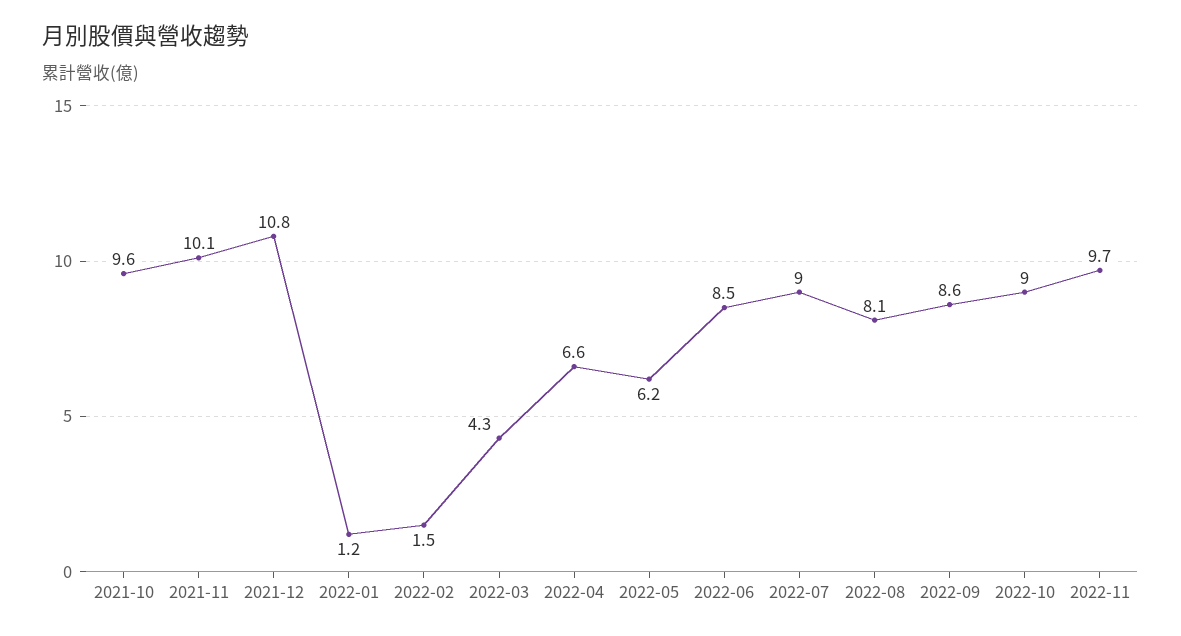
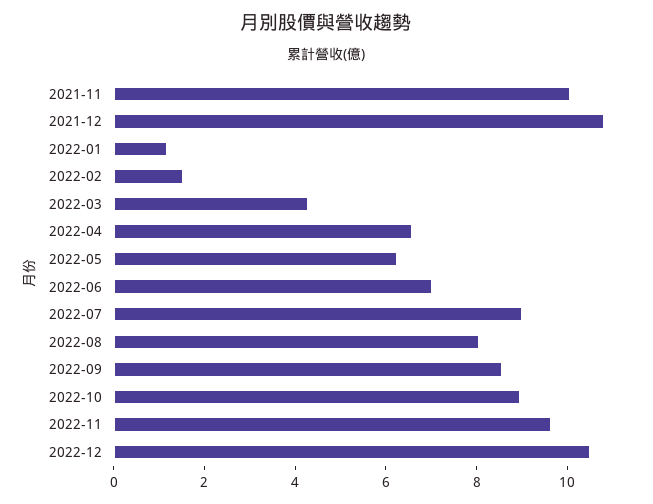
2021-10: 9.6 -> none
2022-06: 8.5 -> 7
2022-12: none -> 10.5

